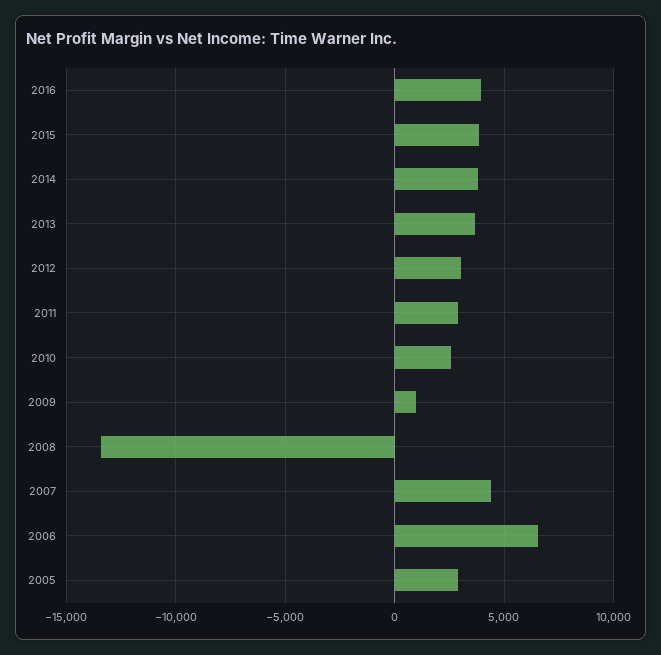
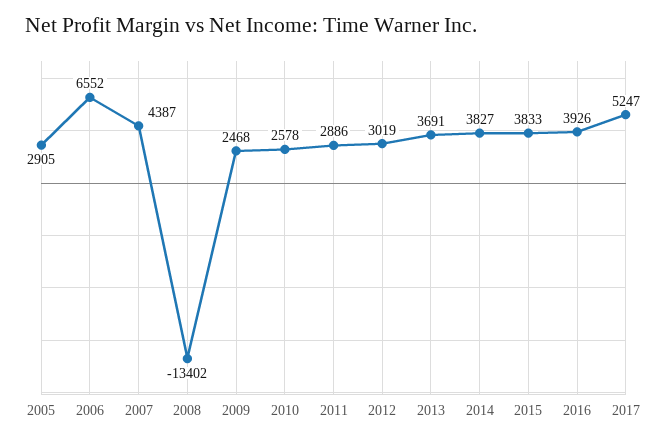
2009: 1000 -> 2468
2017: none -> 5247

